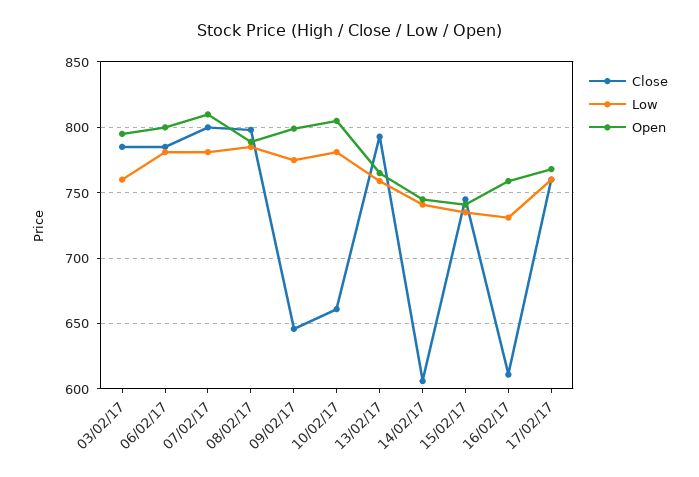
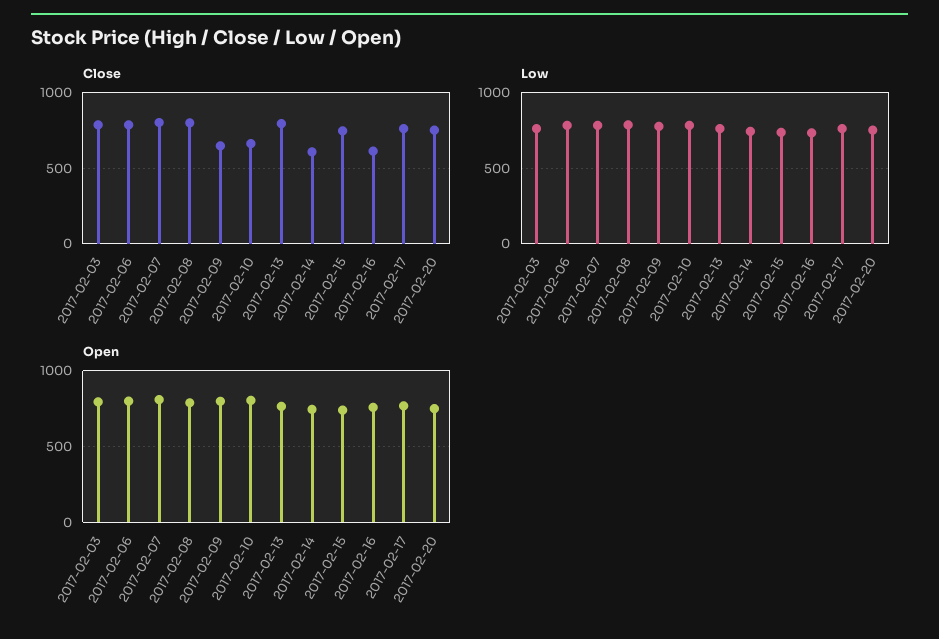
Close, 2017-02-20: none -> 750
Low, 2017-02-20: none -> 750
Open, 2017-02-20: none -> 750

